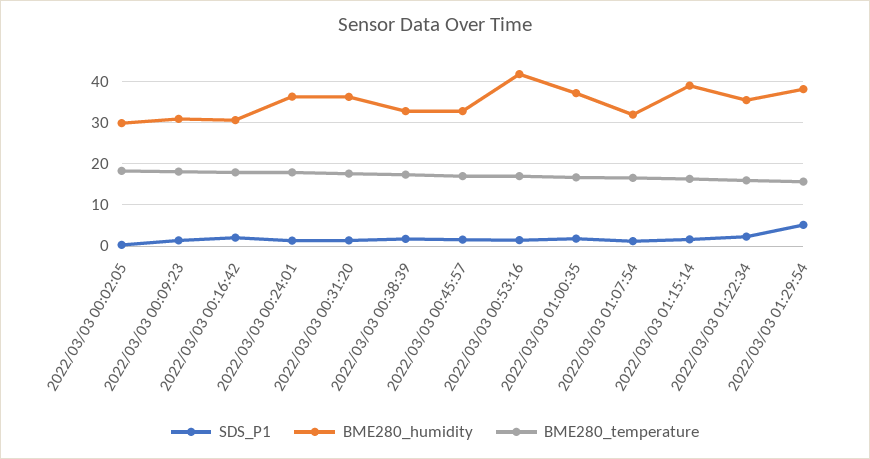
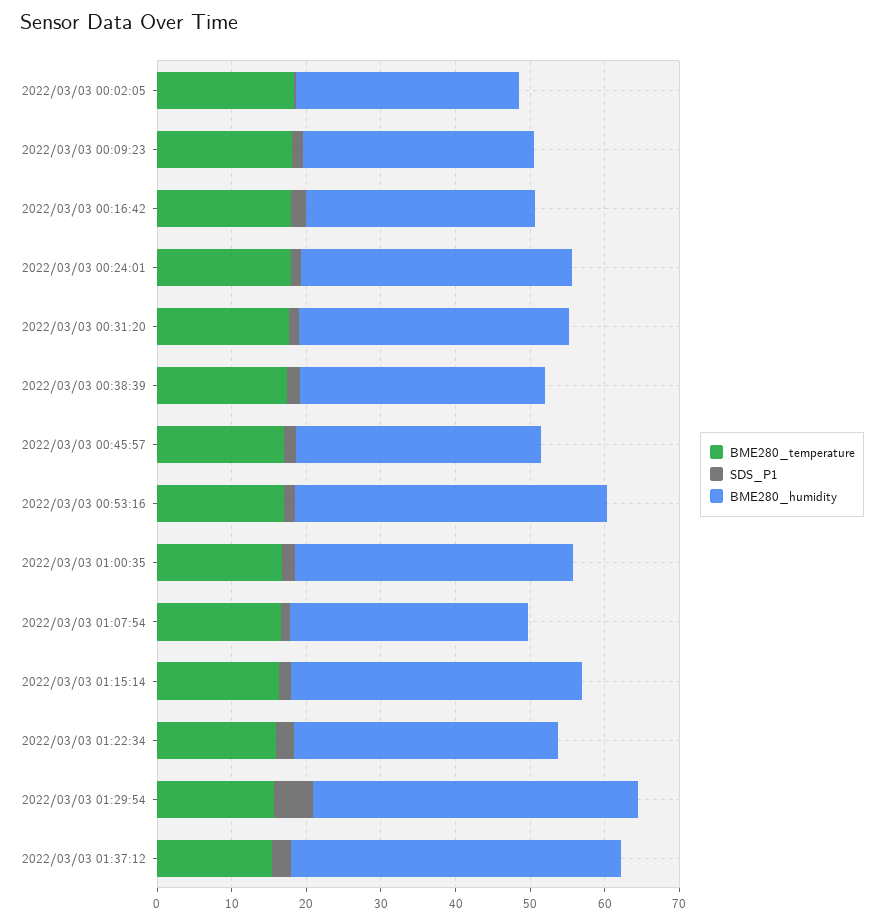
BME280_humidity, 2022/03/03 01:29:54: 38 -> 44
BME280_temperature, 2022/03/03 01:37:12: none -> 16
SDS_P1, 2022/03/03 01:37:12: none -> 2
BME280_humidity, 2022/03/03 01:37:12: none -> 44

